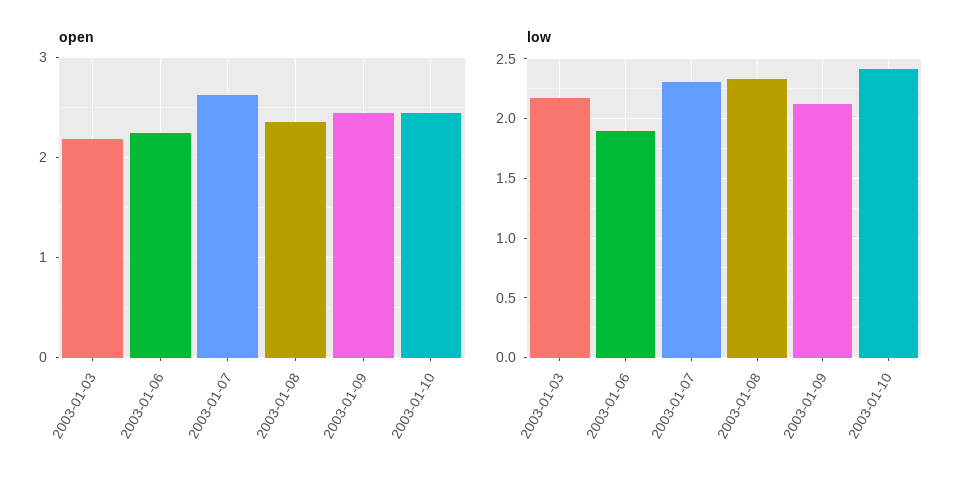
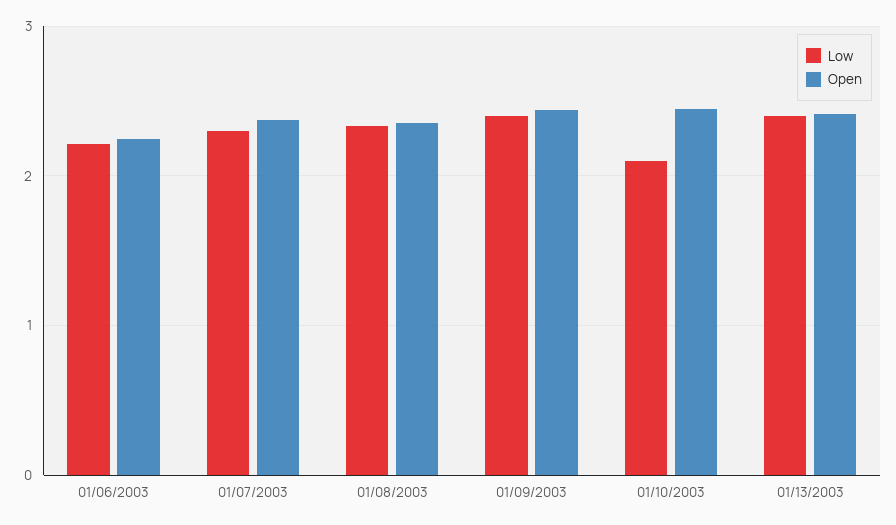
open, 2003-01-03: 2.2 -> none
open, 2003-01-07: 2.6 -> 2.4
low, 2003-01-03: 2.2 -> none
low, 2003-01-06: 1.9 -> 2.2
low, 2003-01-09: 2.1 -> 2.4
low, 2003-01-10: 2.4 -> 2.1
low, 01/13/2003: none -> 2.4
open, 01/13/2003: none -> 2.4

